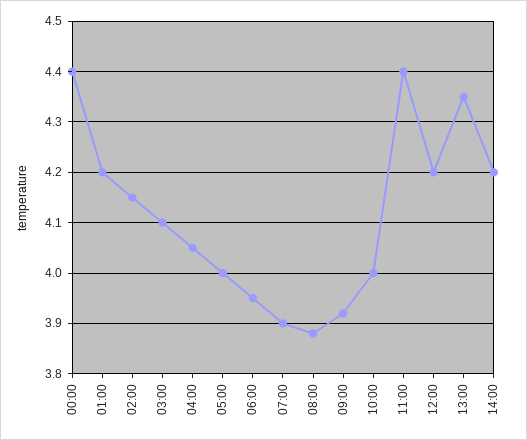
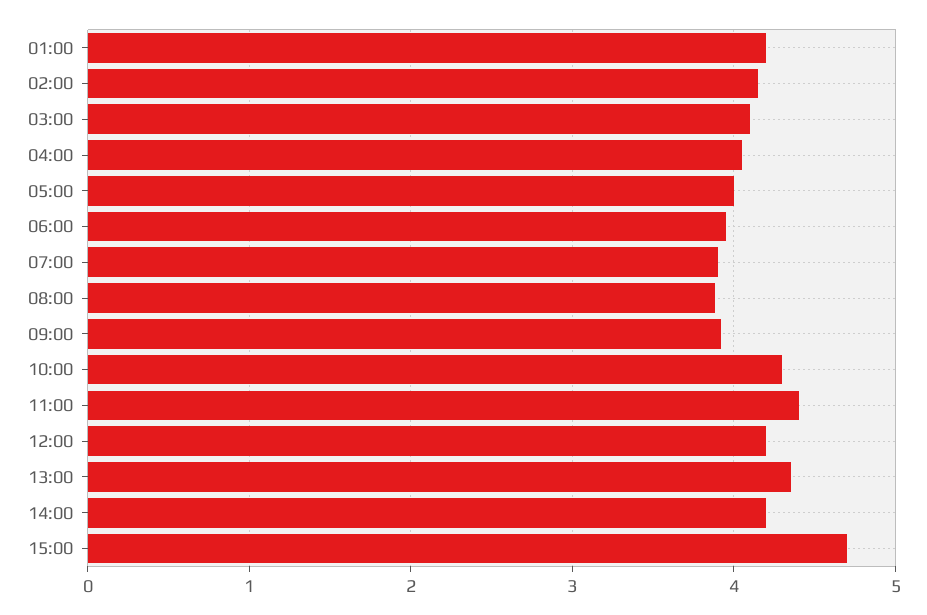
00:00: 4.4 -> none
10:00: 4 -> 4.3
15:00: none -> 4.7

